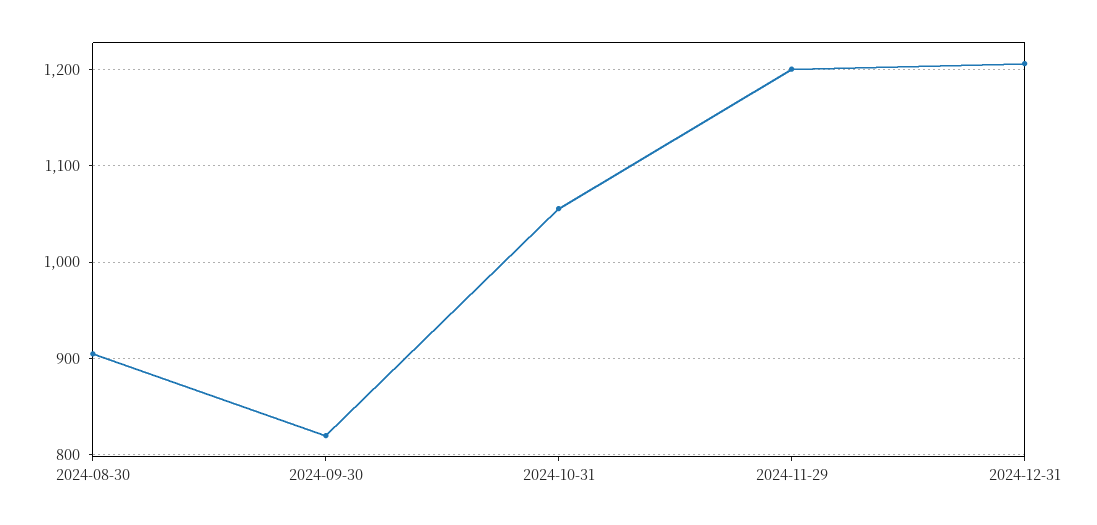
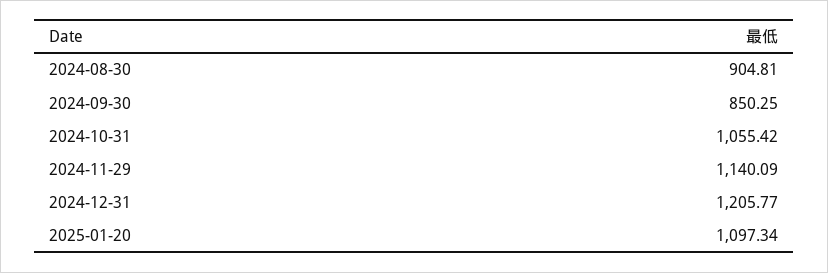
2024-09-30: 820 -> 850.25
2024-11-29: 1200 -> 1140.09
2025-01-20: none -> 1097.34

